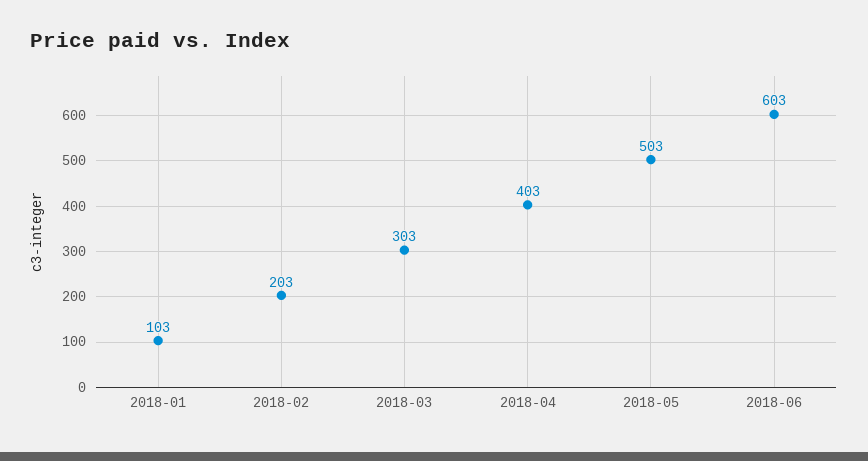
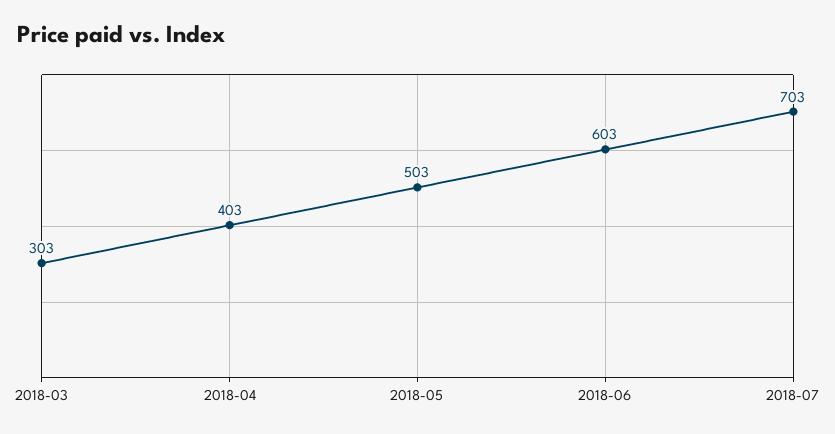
2018-01: 103 -> none
2018-02: 203 -> none
2018-07: none -> 703

